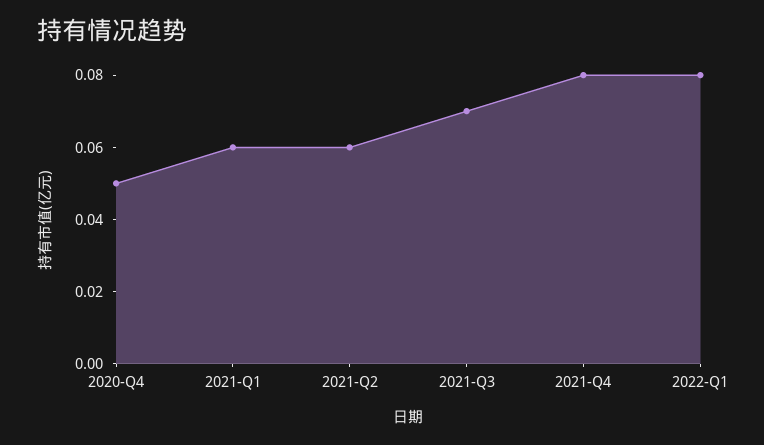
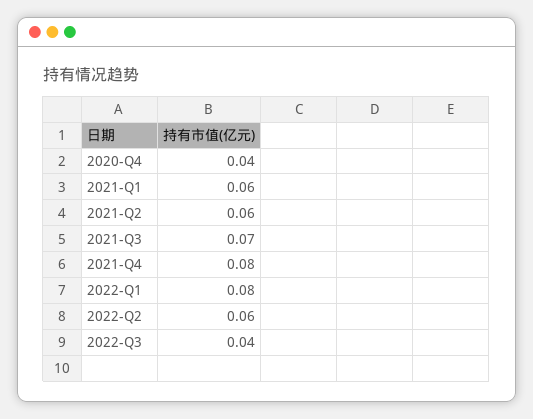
2020-Q4: 0.05 -> 0.04
2022-Q2: none -> 0.06
2022-Q3: none -> 0.04

